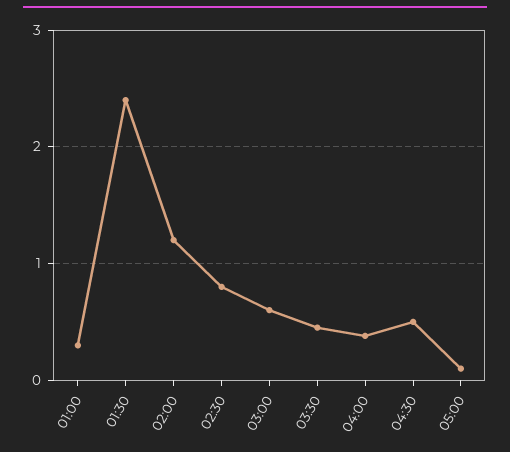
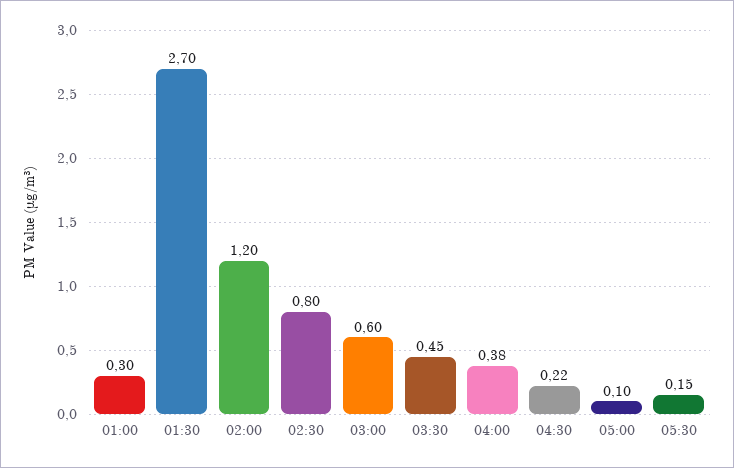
01:30: 2.4 -> 2.7
04:30: 0.5 -> 0.22
05:30: none -> 0.15

